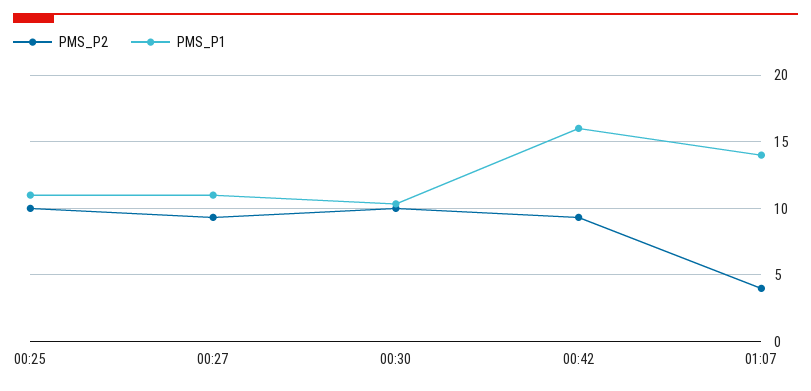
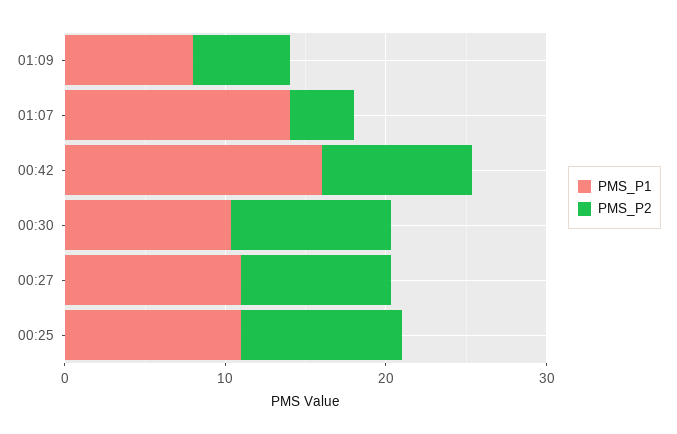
PMS_P1, 01:09: none -> 8
PMS_P2, 01:09: none -> 6

